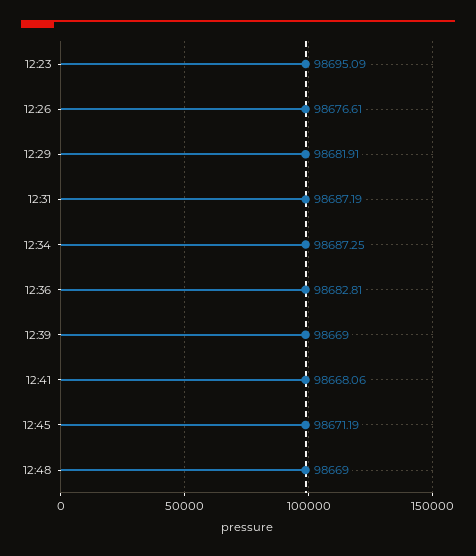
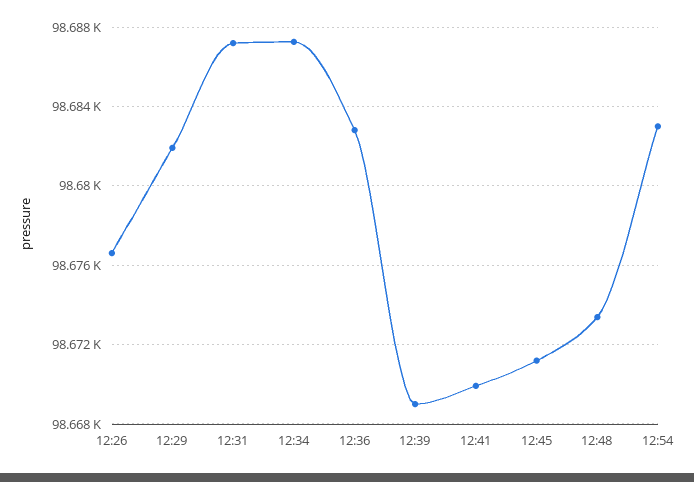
12:23: 98695.09 -> none
12:41: 98668.06 -> 98670
12:48: 98669 -> 98673.5
12:54: none -> 98683

